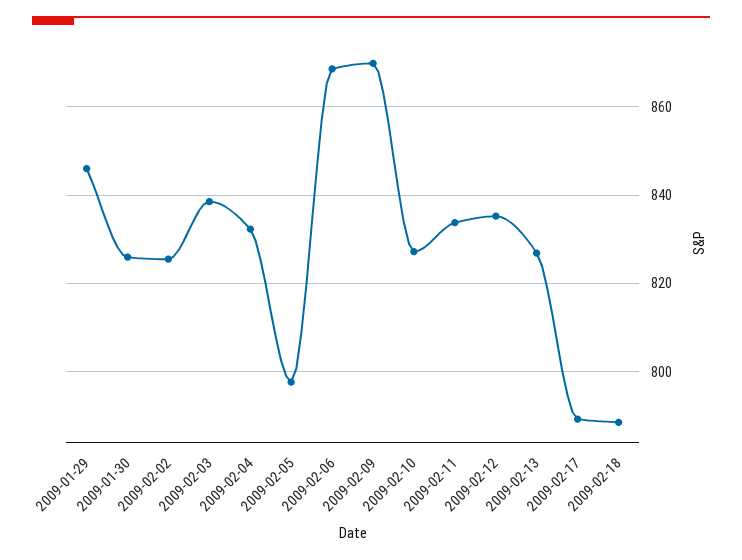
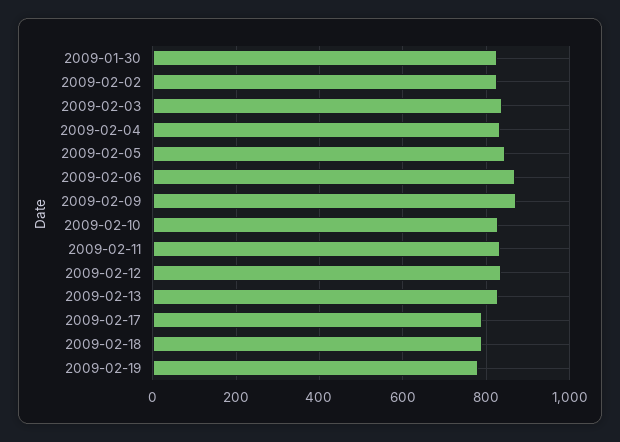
2009-01-29: 846 -> none
2009-02-05: 798 -> 840
2009-02-19: none -> 780

